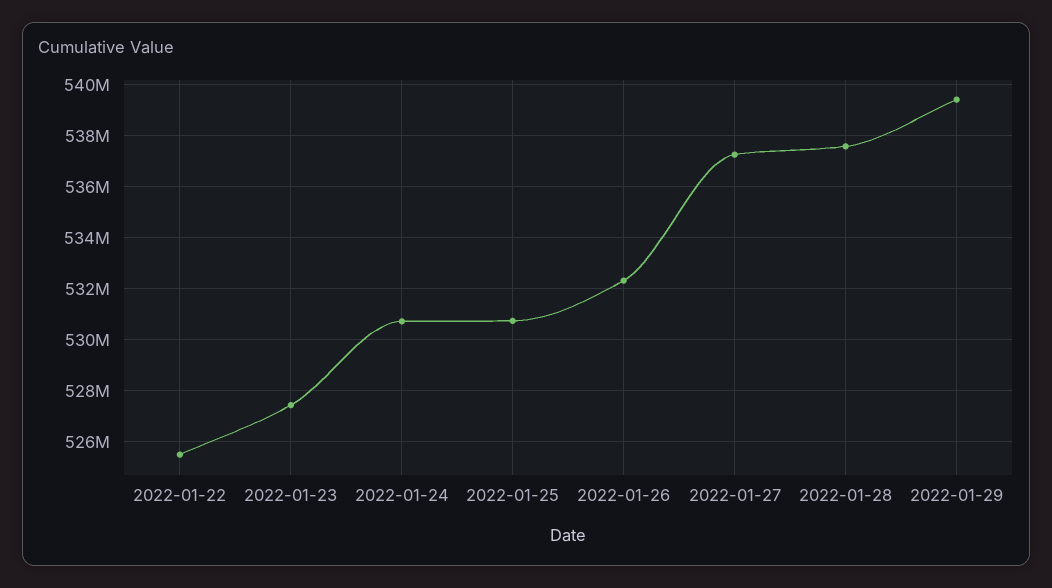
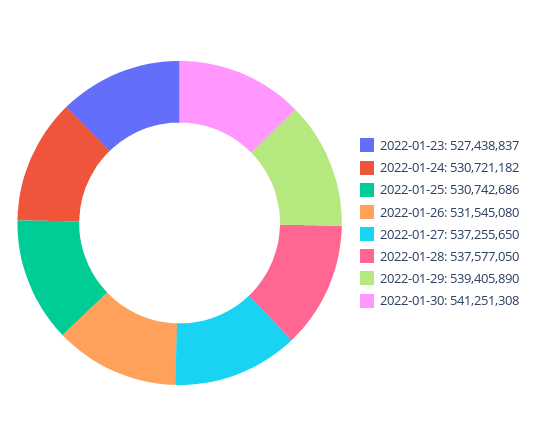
2022-01-22: 525500000 -> none
2022-01-26: 532250000 -> 531545080
2022-01-30: none -> 541251308

